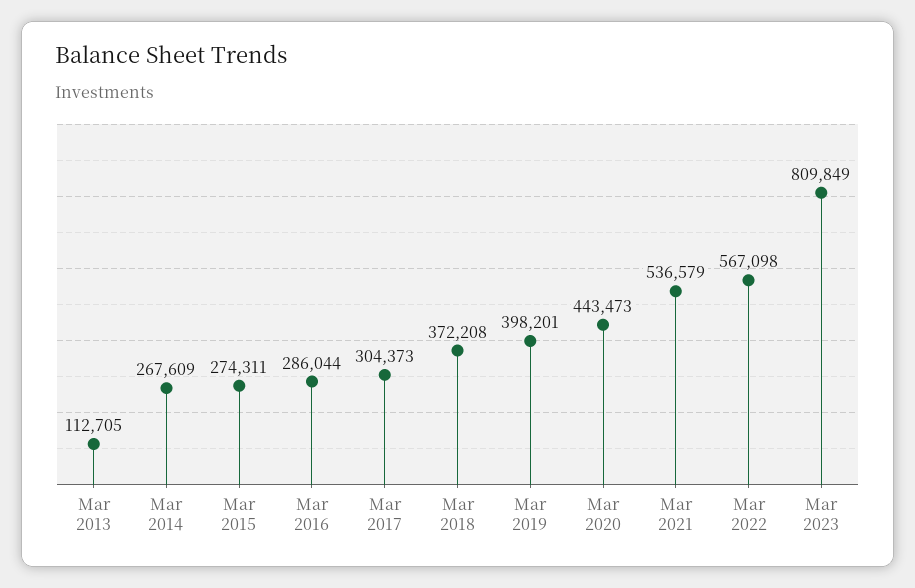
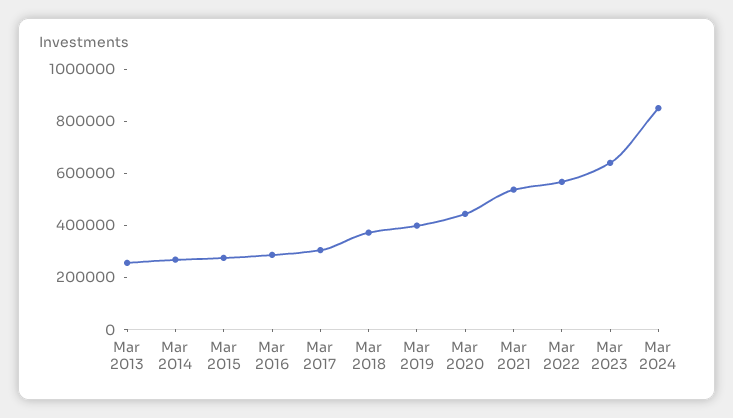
Mar 2013: 112705 -> 250000
Mar 2023: 809849 -> 650000
Mar 2024: none -> 850000

